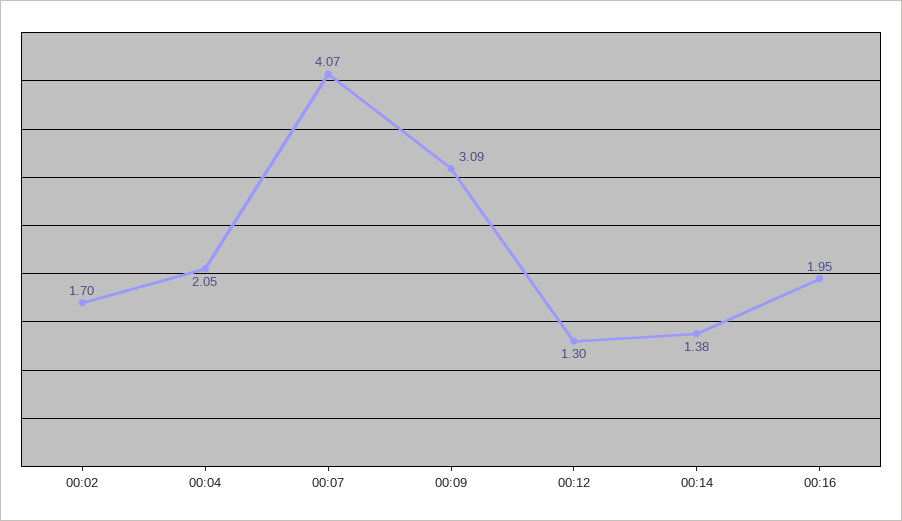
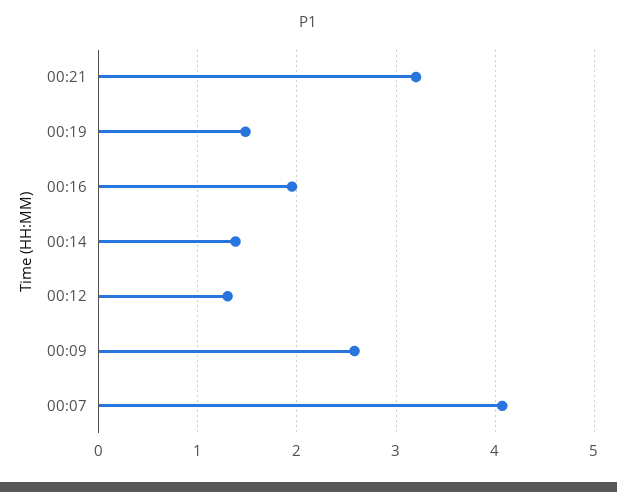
00:02: 1.7 -> none
00:04: 2.05 -> none
00:09: 3.09 -> 2.6
00:21: none -> 3.2
00:19: none -> 1.5

